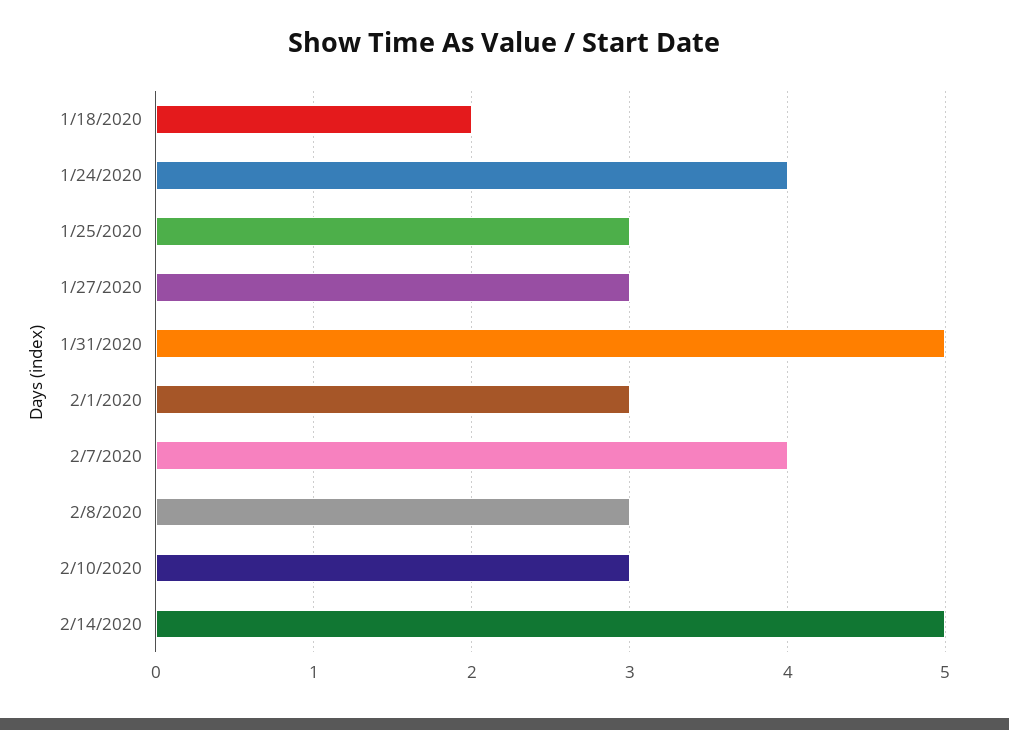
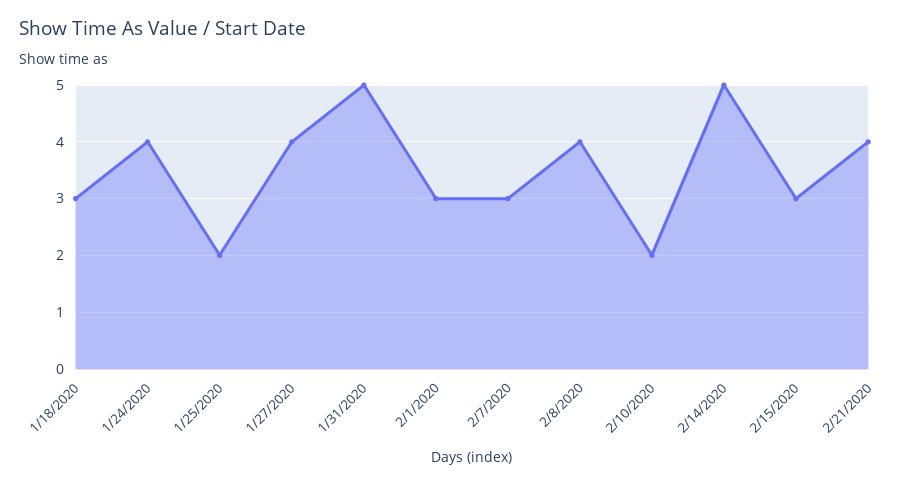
1/18/2020: 2 -> 3
1/25/2020: 3 -> 2
1/27/2020: 3 -> 4
2/7/2020: 4 -> 3
2/8/2020: 3 -> 4
2/10/2020: 3 -> 2
2/15/2020: none -> 3
2/21/2020: none -> 4

